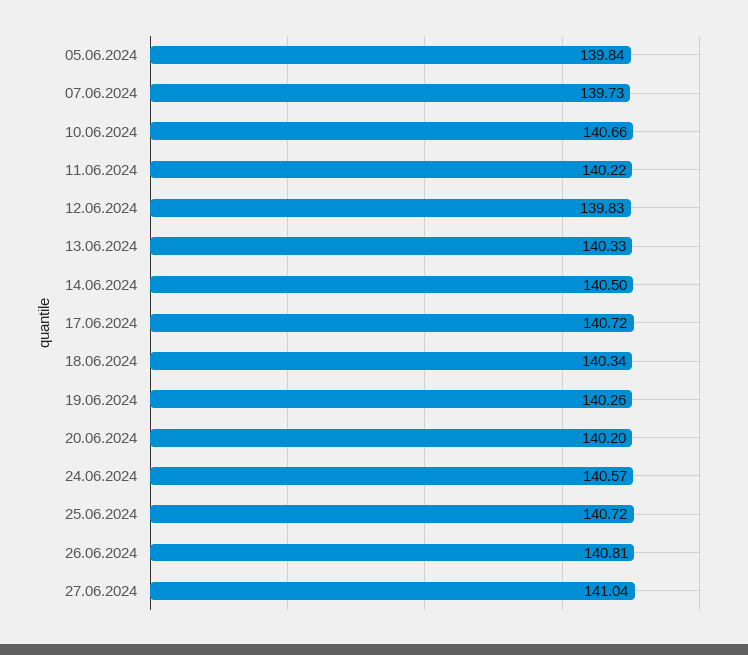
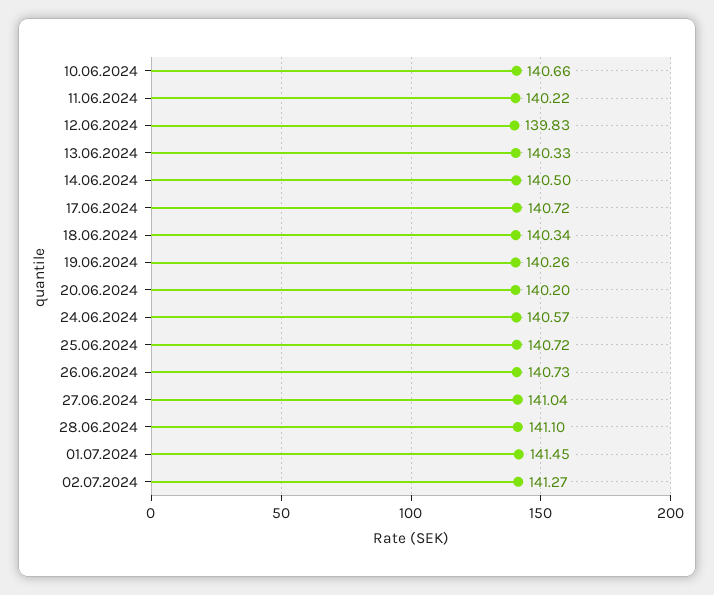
05.06.2024: 139.84 -> none
07.06.2024: 139.73 -> none
26.06.2024: 140.81 -> 140.73
28.06.2024: none -> 141.1
01.07.2024: none -> 141.45
02.07.2024: none -> 141.27

